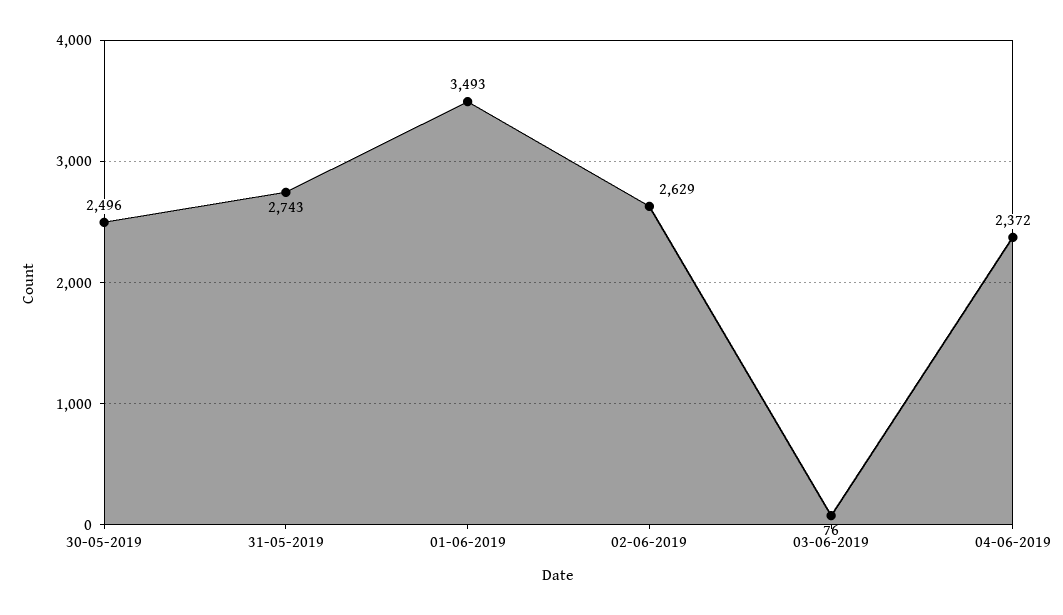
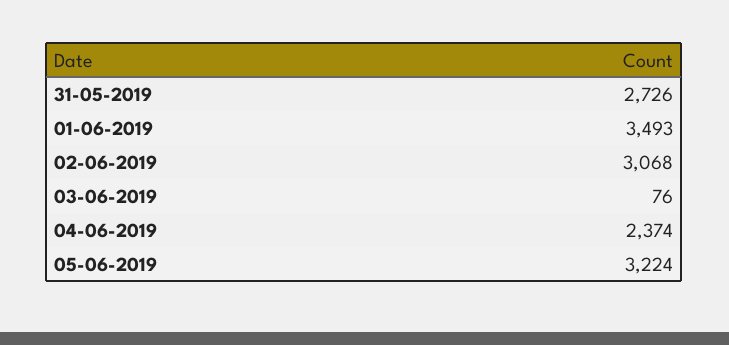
30-05-2019: 2496 -> none
31-05-2019: 2743 -> 2726
02-06-2019: 2629 -> 3068
04-06-2019: 2372 -> 2374
05-06-2019: none -> 3224

